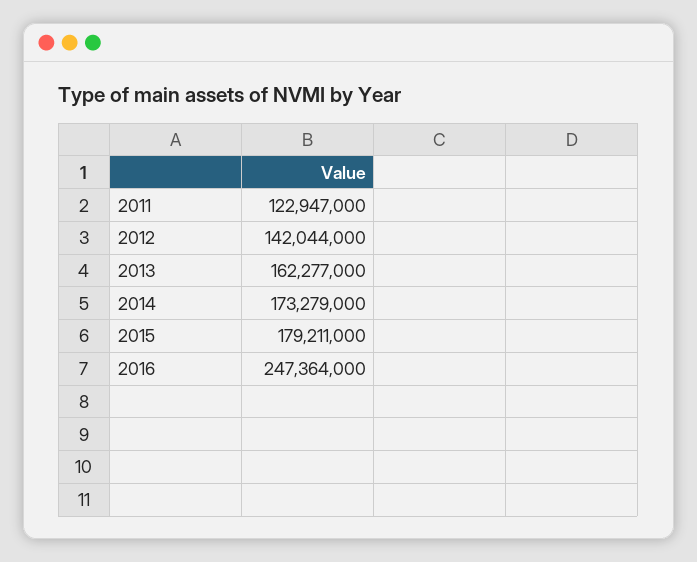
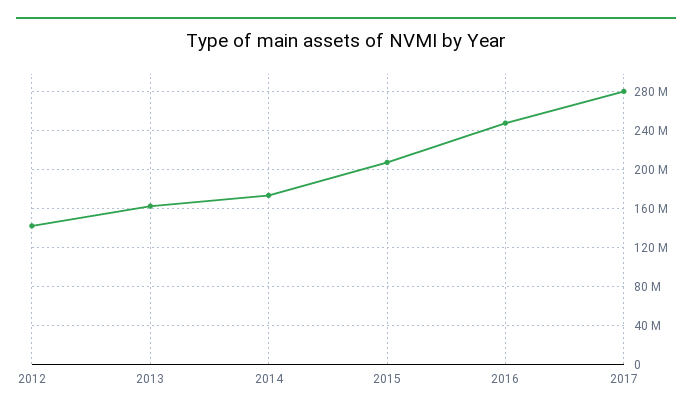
2011: 122947000 -> none
2015: 179211000 -> 210000000
2017: none -> 280000000

